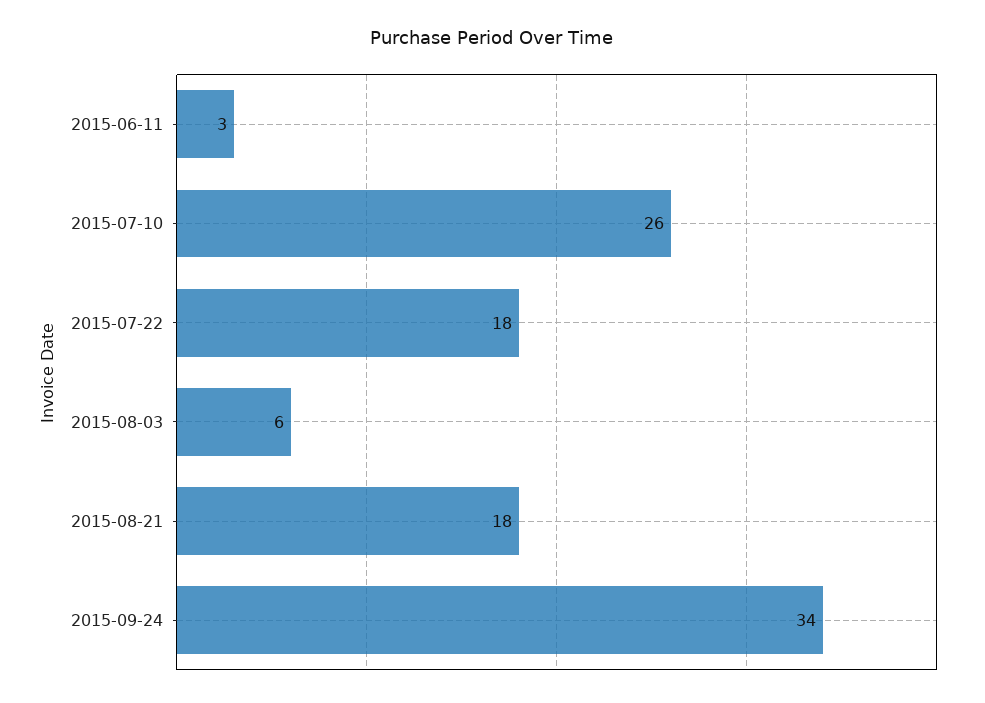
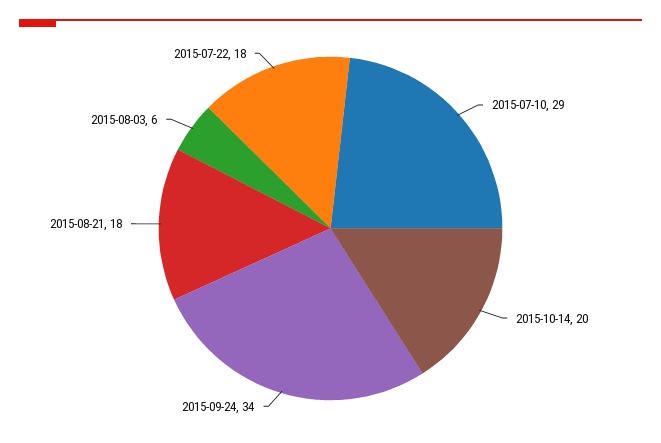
2015-06-11: 3 -> none
2015-07-10: 26 -> 29
2015-10-14: none -> 20

